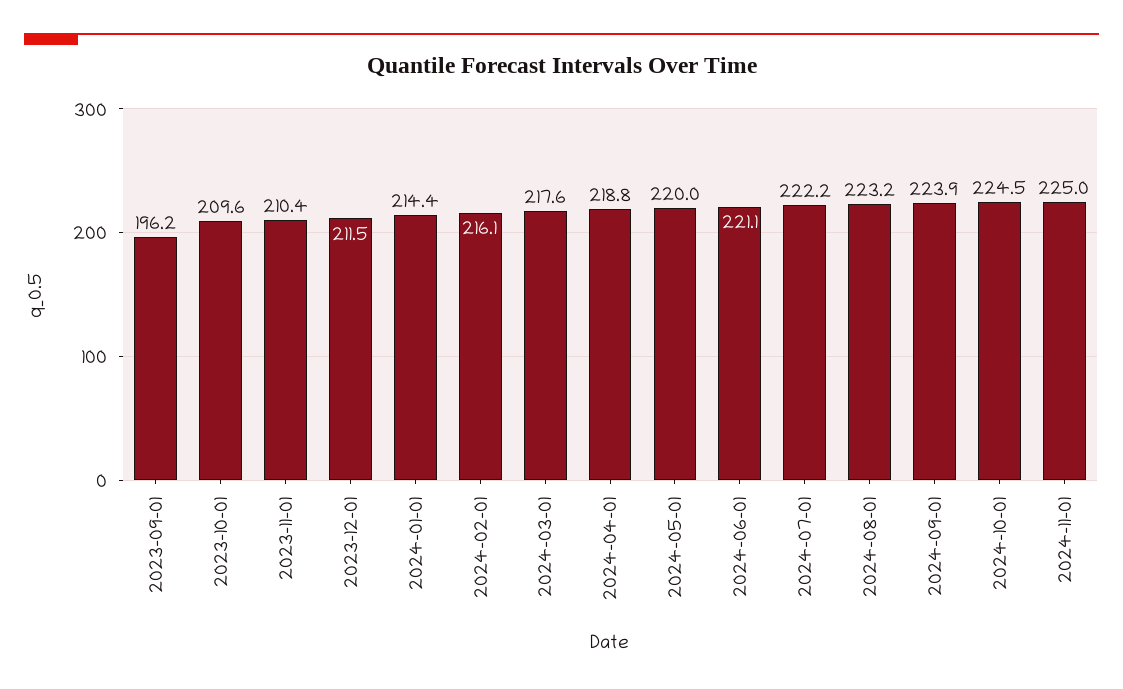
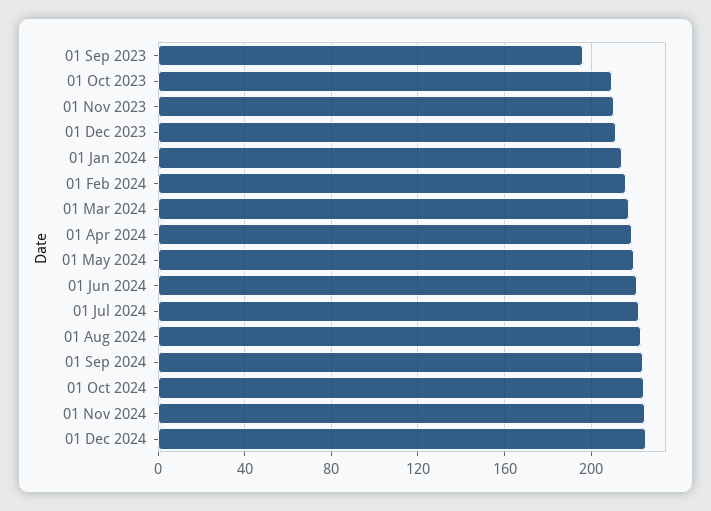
01 Dec 2024: none -> 225

